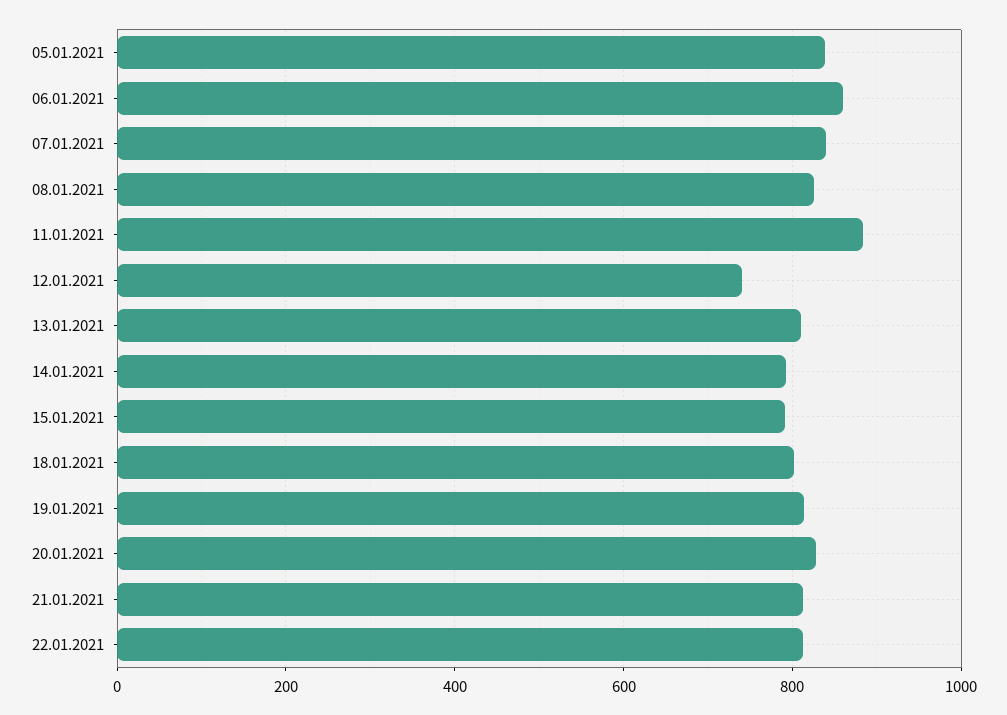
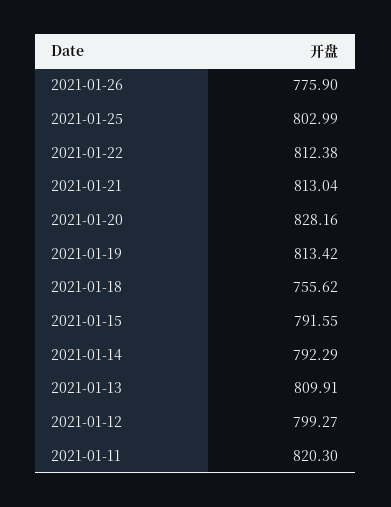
05.01.2021: 840 -> none
06.01.2021: 860 -> none
07.01.2021: 840 -> none
08.01.2021: 820 -> none
11.01.2021: 880 -> 820.3
12.01.2021: 740 -> 799.27
18.01.2021: 800 -> 755.62
2021-01-26: none -> 775.9
2021-01-25: none -> 802.99

